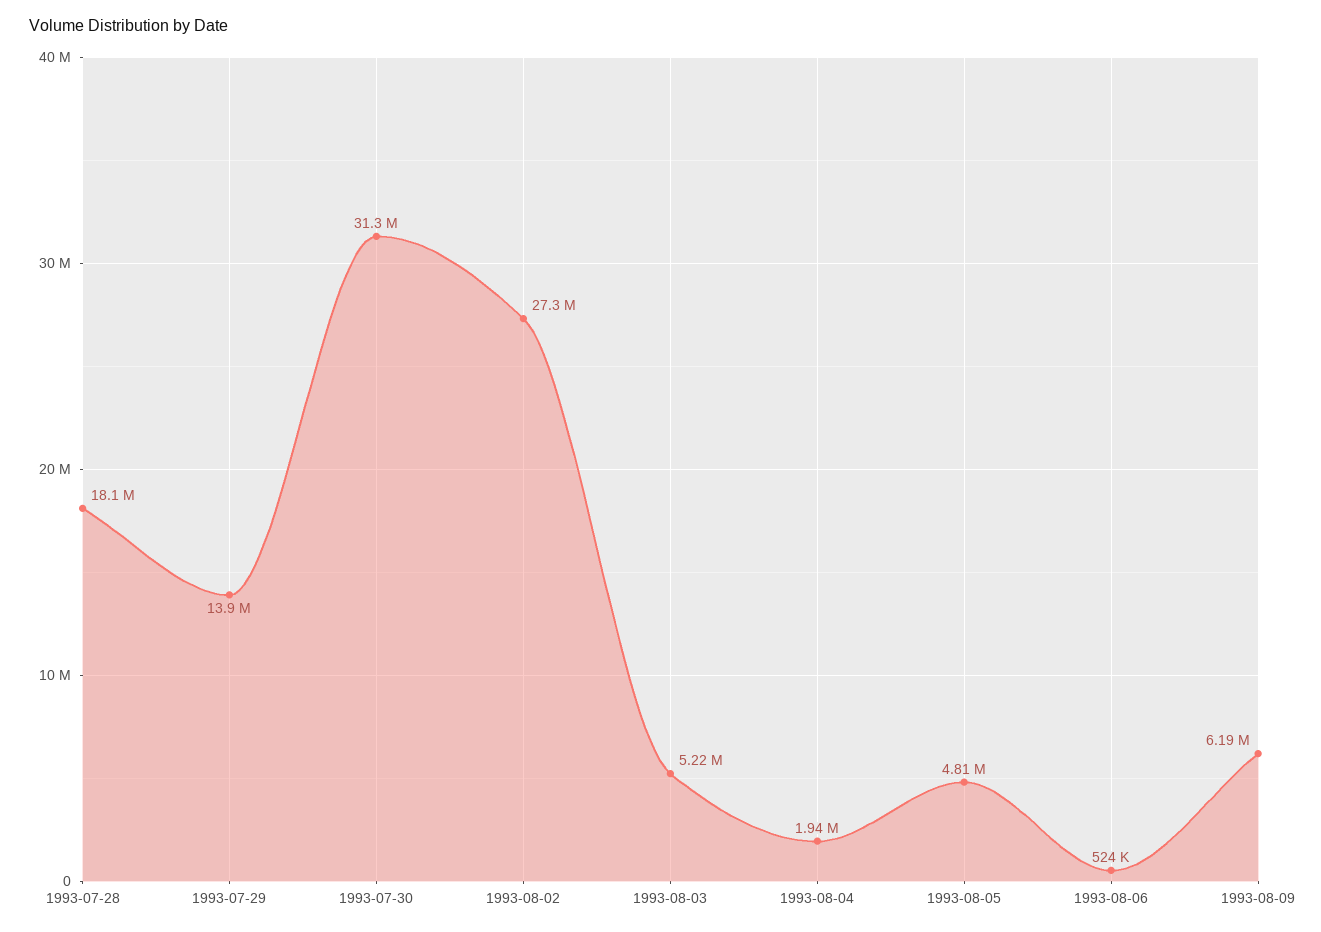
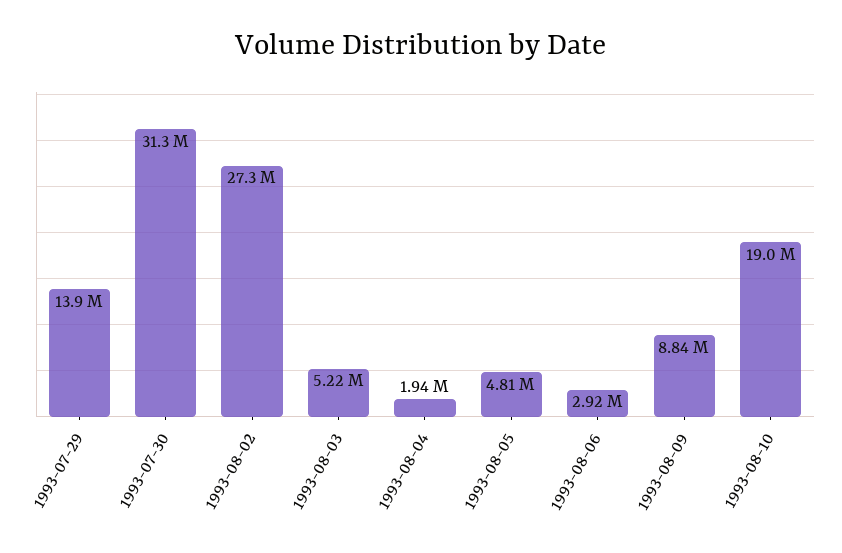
1993-07-28: 18100000 -> none
1993-08-06: 524000 -> 2920000
1993-08-09: 6190000 -> 8840000
1993-08-10: none -> 19000000

